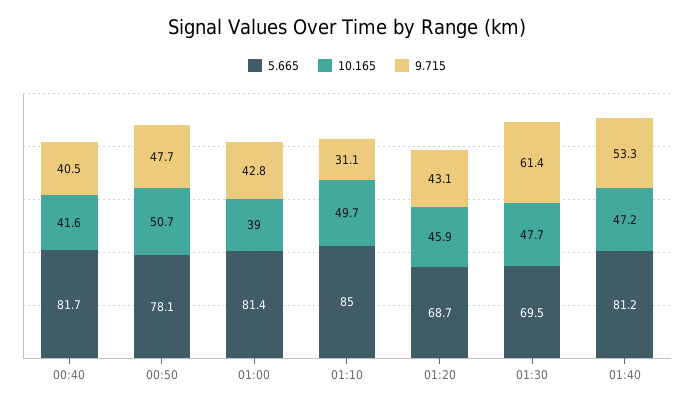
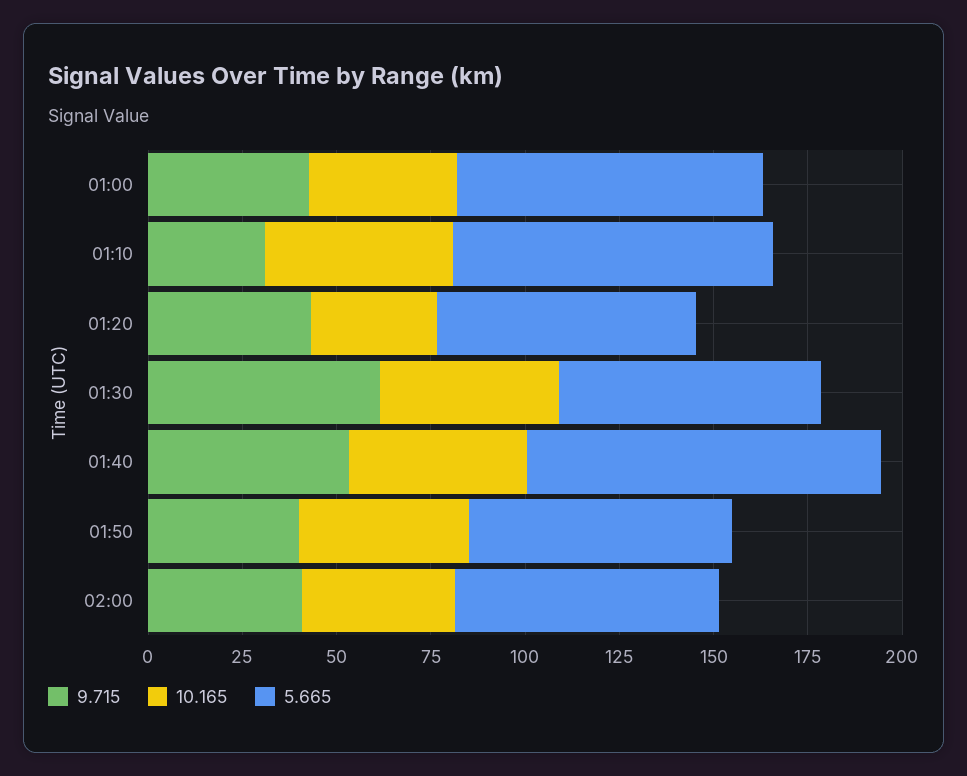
5.665, 00:40: 81.7 -> none
10.165, 00:40: 41.6 -> none
9.715, 00:40: 40.5 -> none
5.665, 00:50: 78.1 -> none
10.165, 00:50: 50.7 -> none
9.715, 00:50: 47.7 -> none
10.165, 01:20: 45.9 -> 35
5.665, 01:40: 81.2 -> 95
9.715, 01:50: none -> 40
10.165, 01:50: none -> 45
5.665, 01:50: none -> 70
9.715, 02:00: none -> 40
10.165, 02:00: none -> 40
5.665, 02:00: none -> 70

